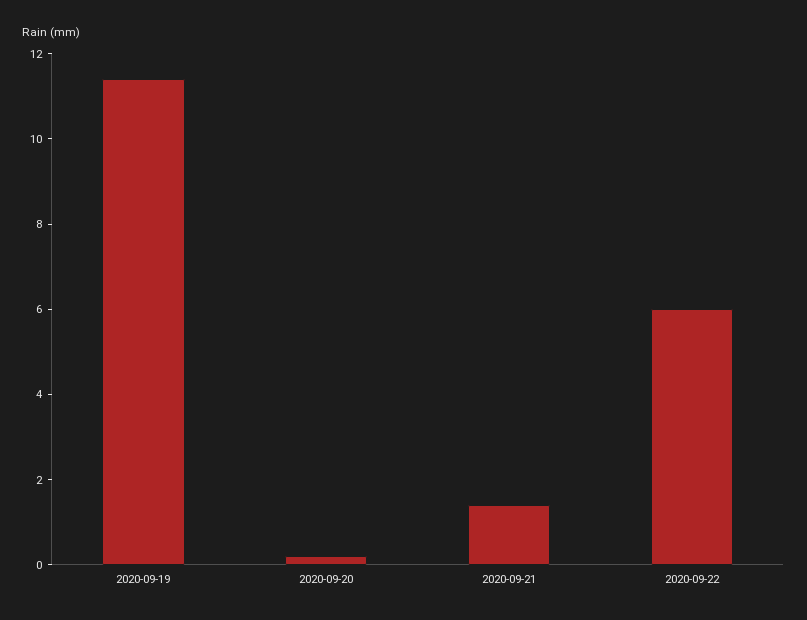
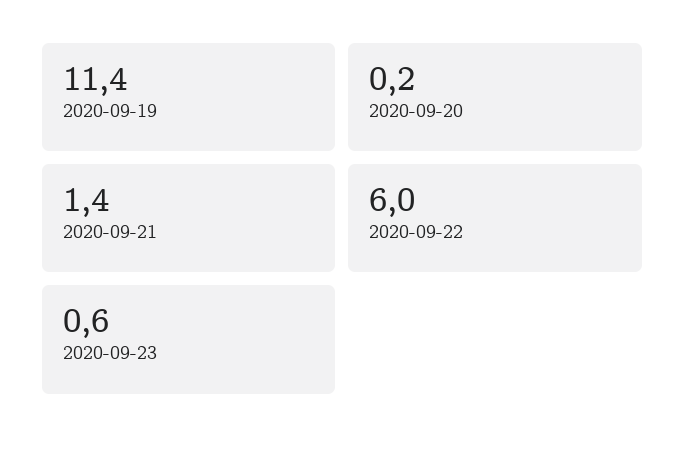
2020-09-23: none -> 0.6

